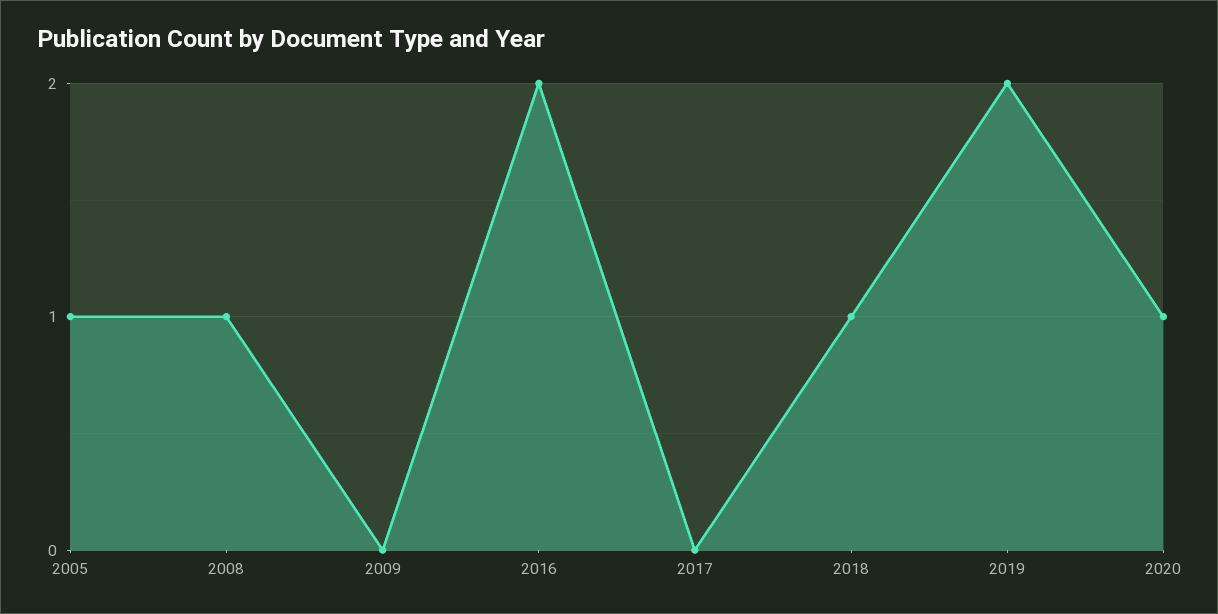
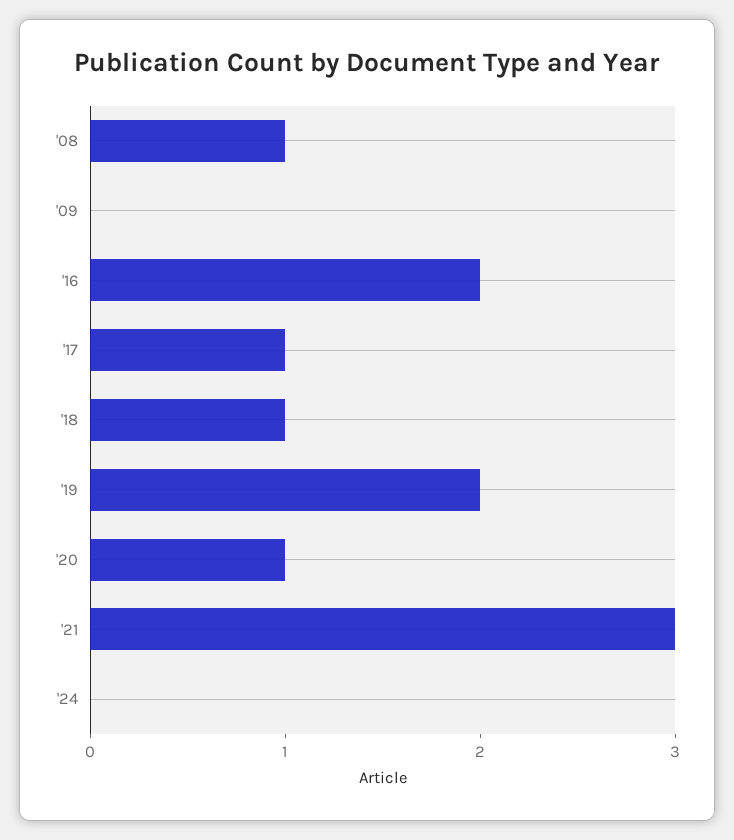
2005: 1 -> none
2017: 0 -> 1
'21: none -> 3
'24: none -> 0

